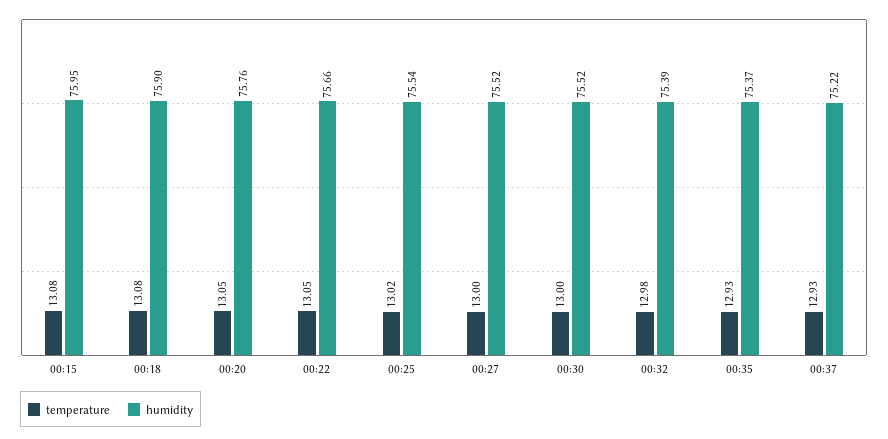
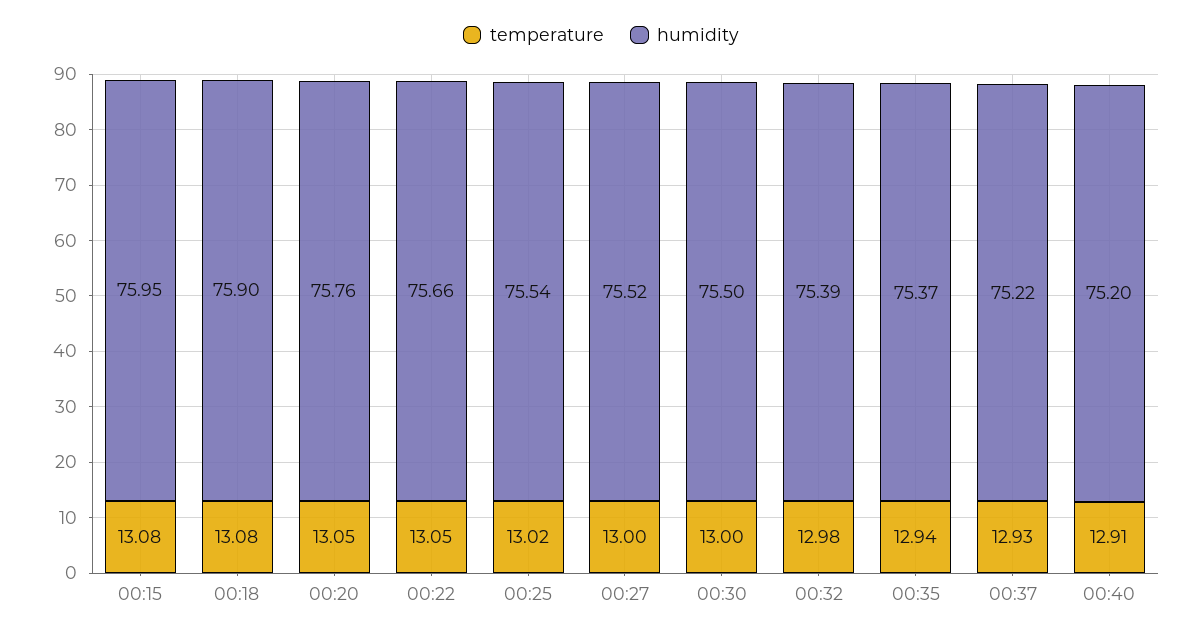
humidity, 00:30: 75.52 -> 75.5
temperature, 00:35: 12.93 -> 12.94
temperature, 00:40: none -> 12.91
humidity, 00:40: none -> 75.2

